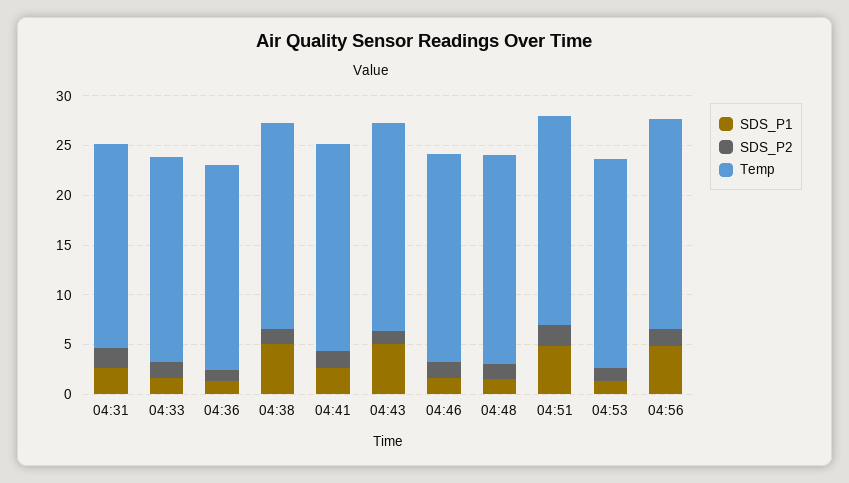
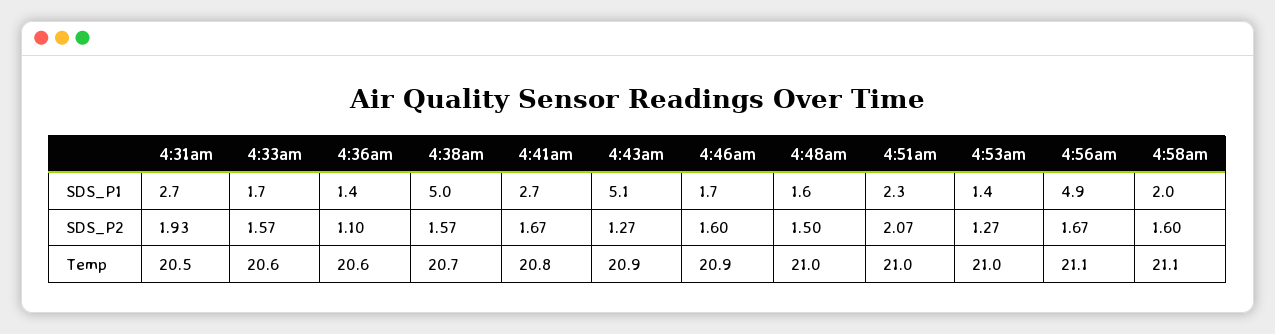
SDS_P1, 04:51: 5 -> 2.3
SDS_P1, 4:58am: none -> 2
SDS_P2, 4:58am: none -> 1.6
Temp, 4:58am: none -> 21.1

